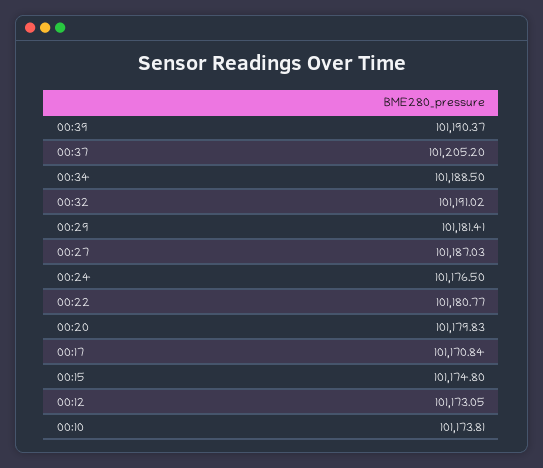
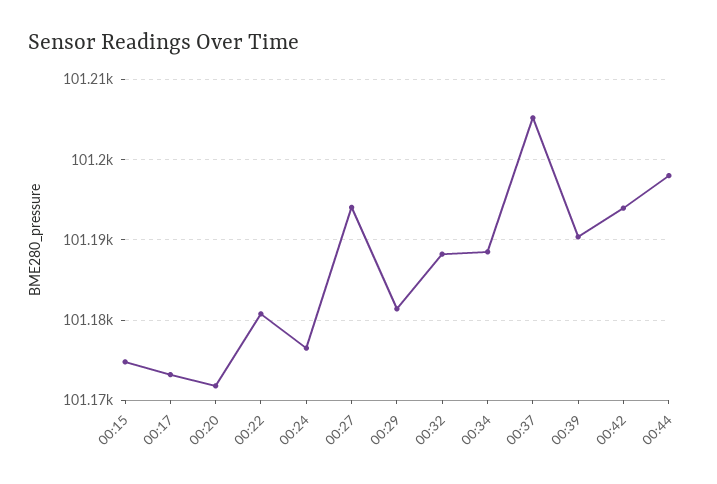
00:32: 101191.02 -> 101188
00:27: 101187.03 -> 101194
00:20: 101179.83 -> 101172
00:17: 101170.84 -> 101173
00:12: 101173.05 -> none
00:10: 101173.81 -> none
00:42: none -> 101194
00:44: none -> 101198

